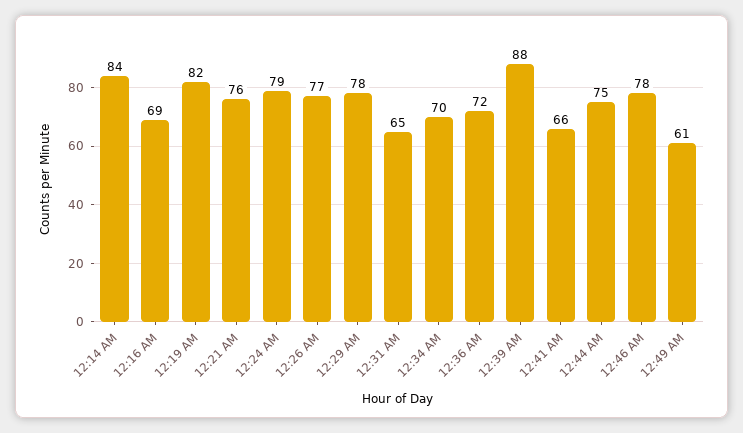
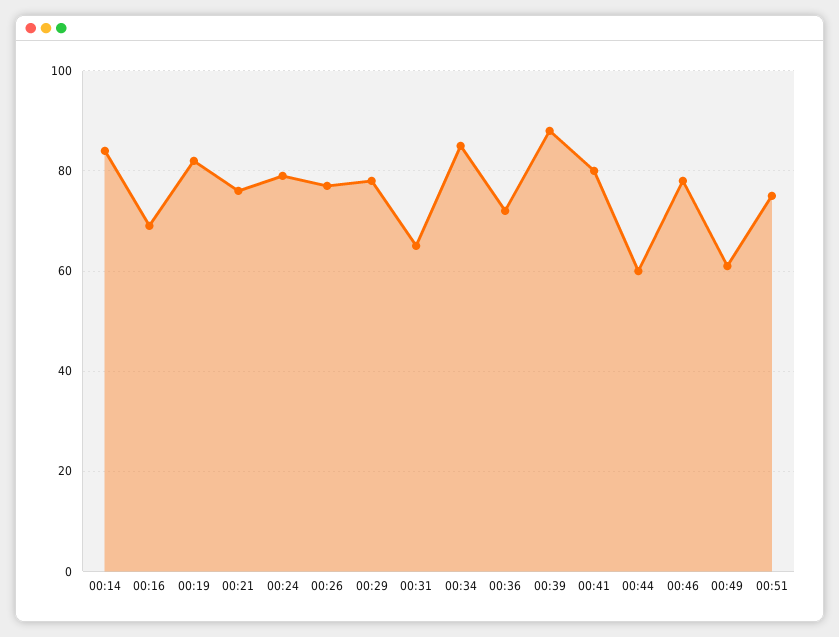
12:34 AM: 70 -> 85
12:41 AM: 66 -> 80
12:44 AM: 75 -> 60
00:51: none -> 75

